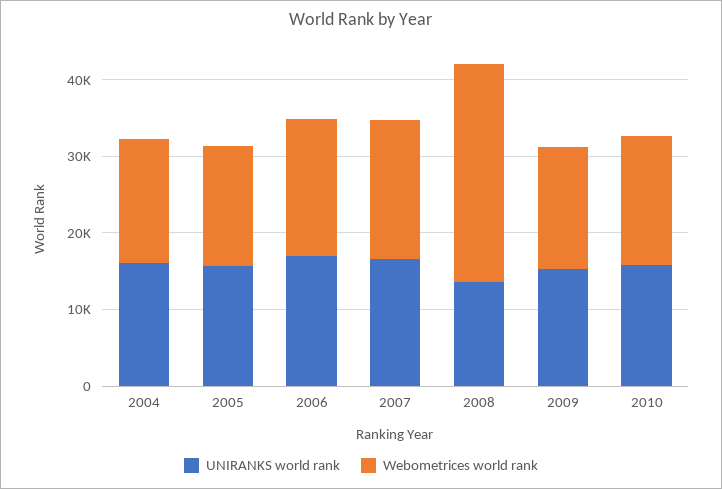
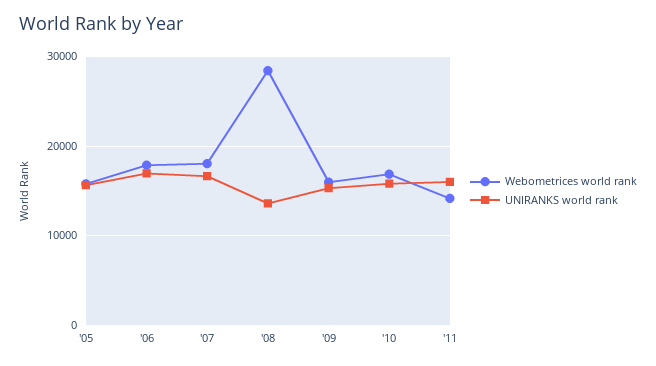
UNIRANKS world rank, 2004: 16000 -> none
Webometrices world rank, 2004: 16000 -> none
Webometrices world rank, '11: none -> 14000
UNIRANKS world rank, '11: none -> 16000

